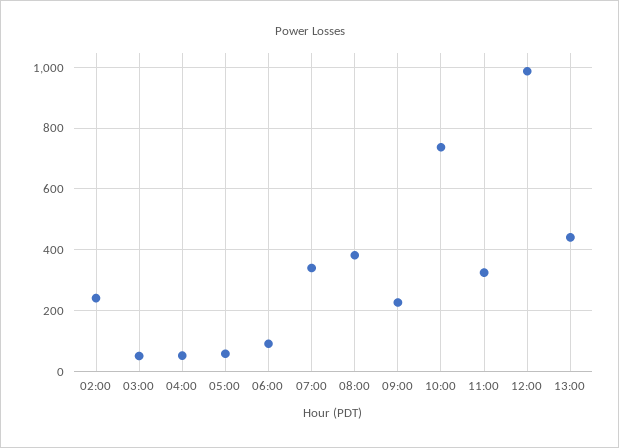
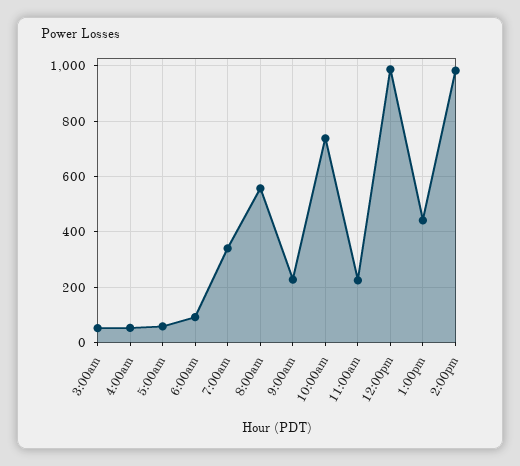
02:00: 240 -> none
08:00: 380 -> 550
11:00: 320 -> 225
2:00pm: none -> 975

